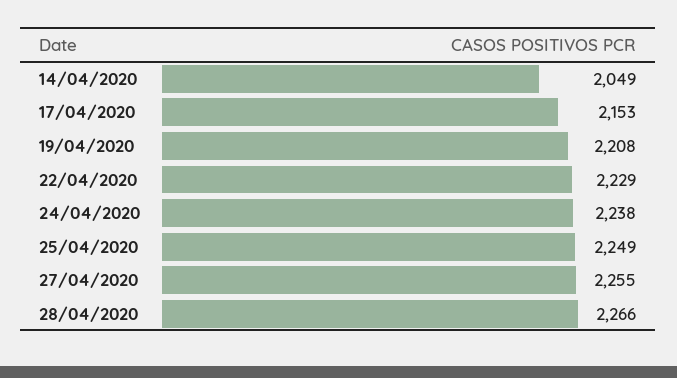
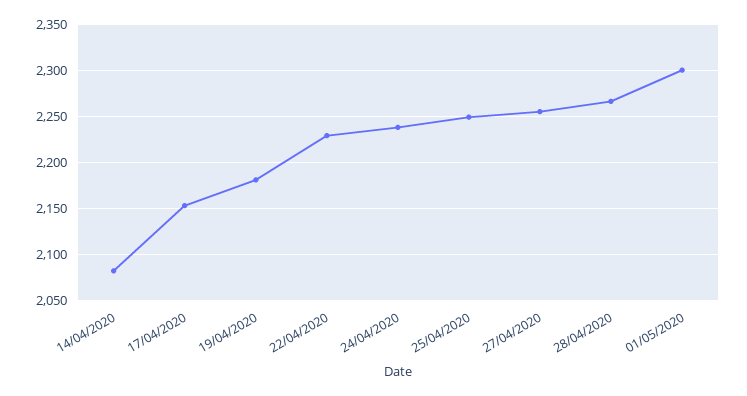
14/04/2020: 2049 -> 2080
19/04/2020: 2208 -> 2180
01/05/2020: none -> 2300

